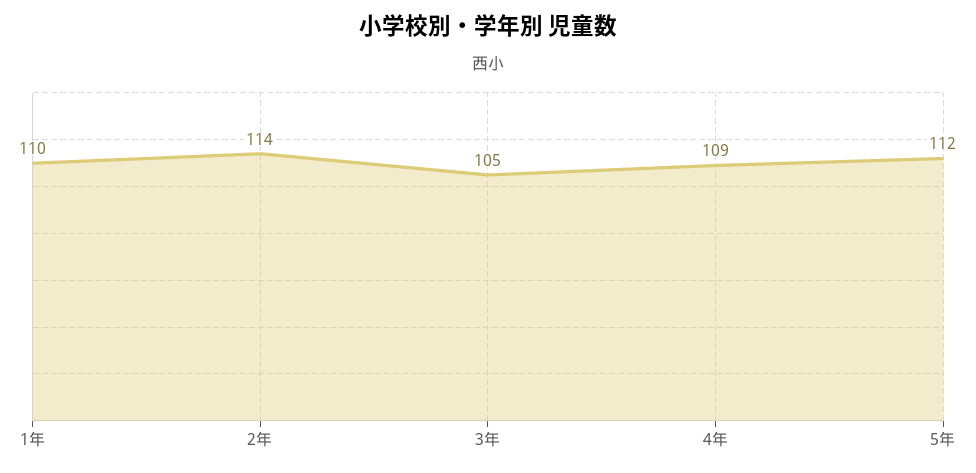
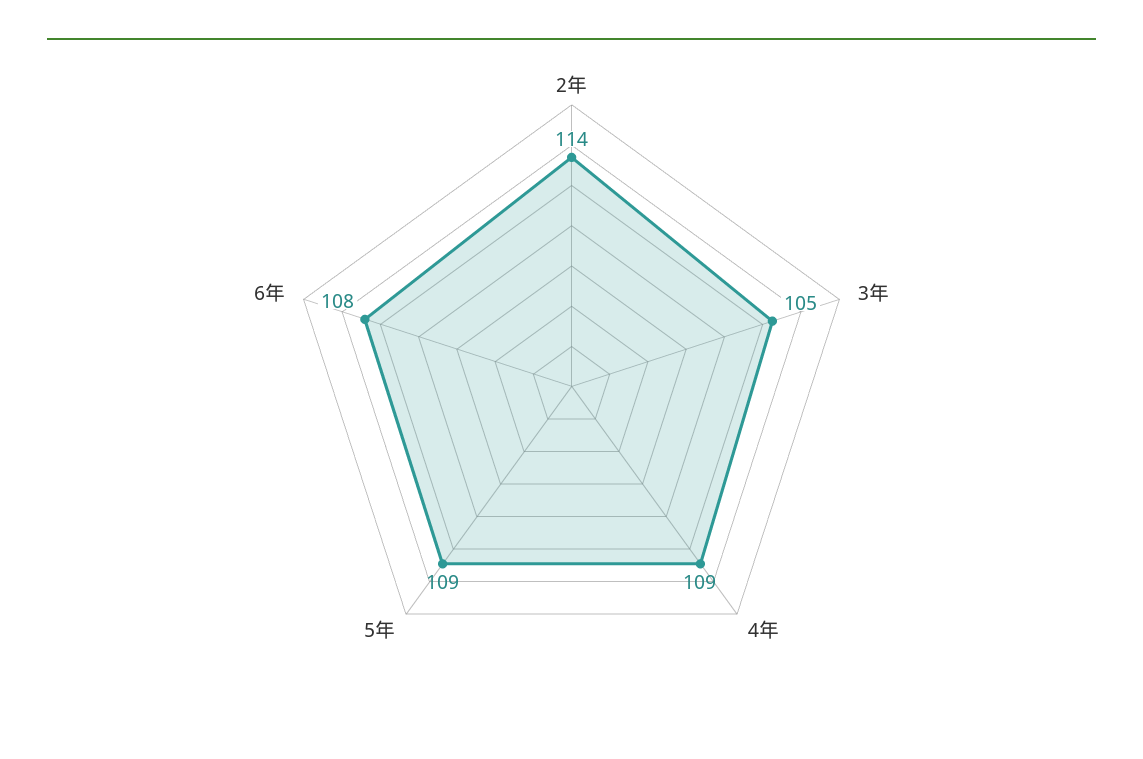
1年: 110 -> none
5年: 112 -> 109
6年: none -> 108

